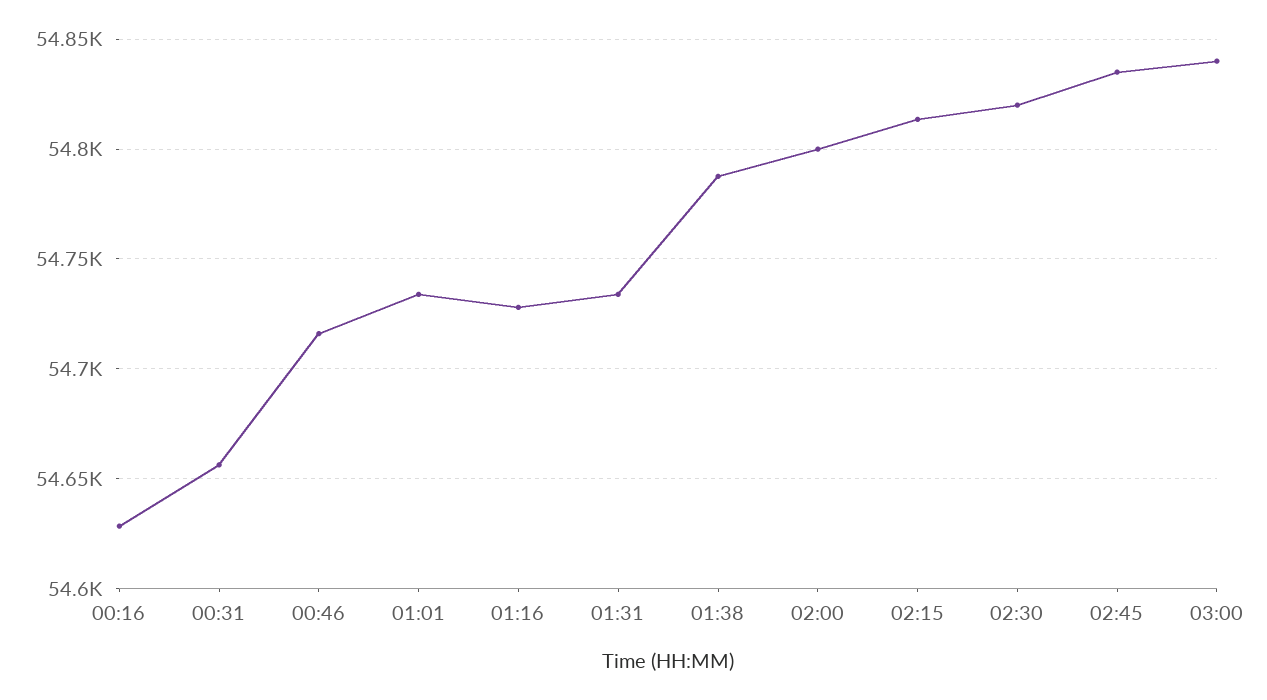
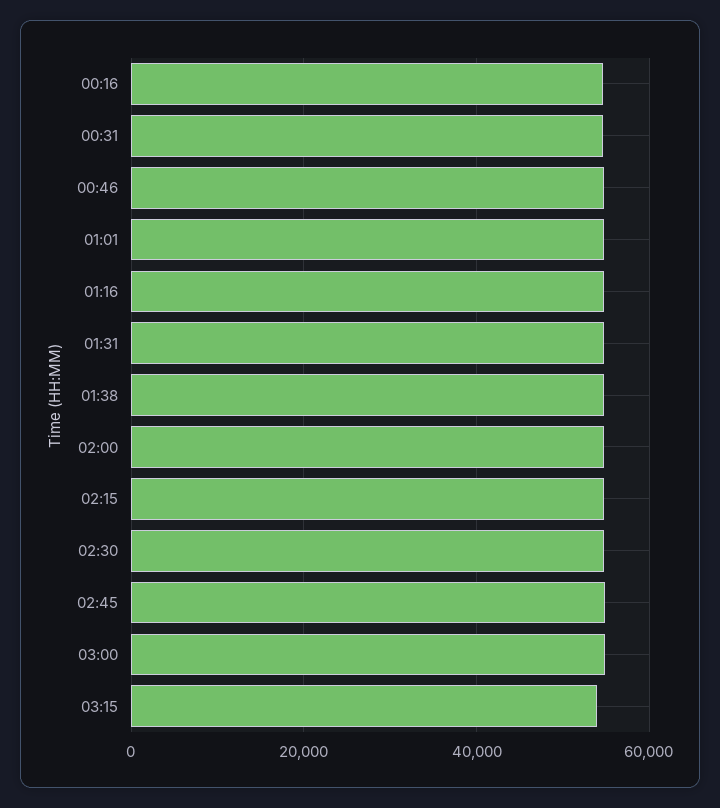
03:15: none -> 54000

